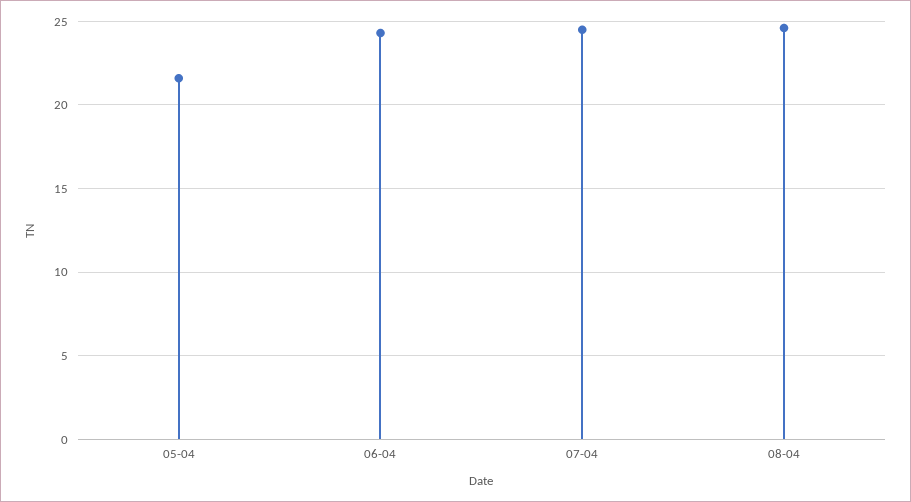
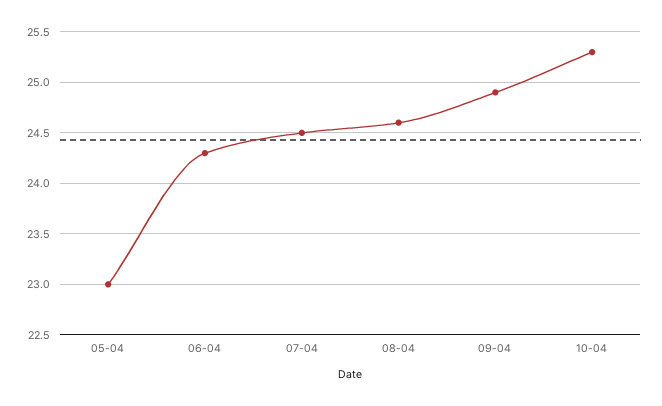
05-04: 21.5 -> 23
09-04: none -> 24.9
10-04: none -> 25.3

